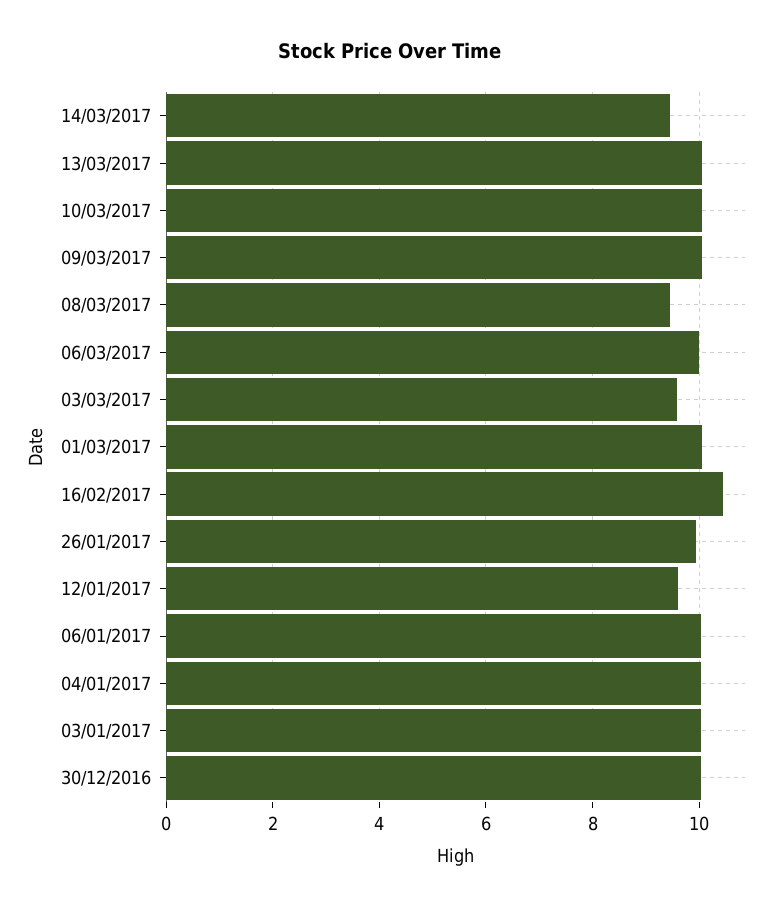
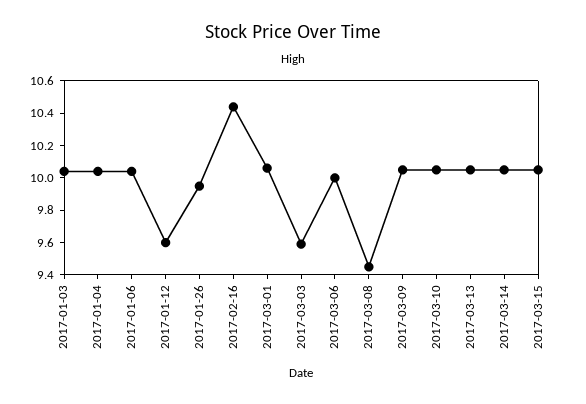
14/03/2017: 9.4 -> 10.05
30/12/2016: 10 -> none
2017-03-15: none -> 10.05

